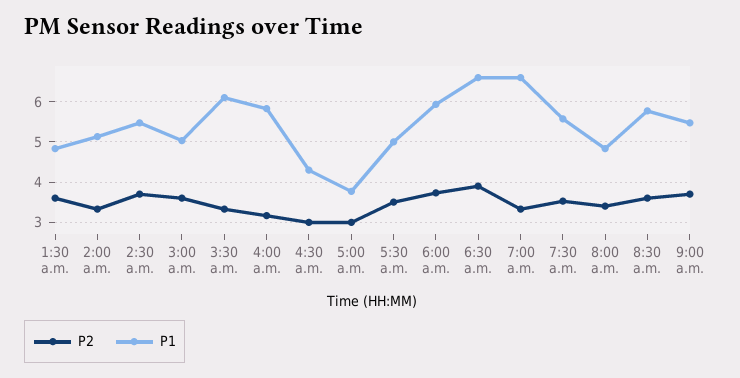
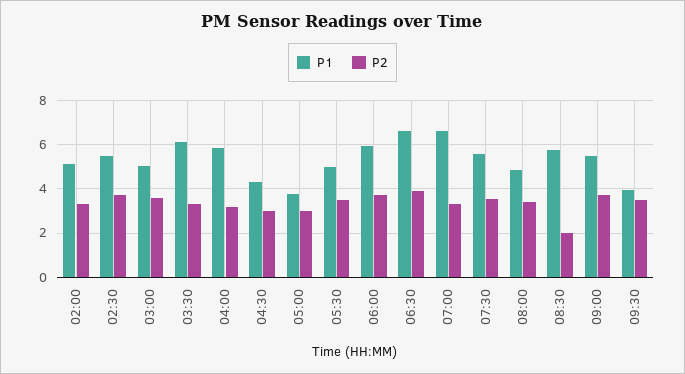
P2, 1:30 a.m.: 3.6 -> none
P1, 1:30 a.m.: 4.8 -> none
P2, 8:30 a.m.: 3.6 -> 2
P1, 09:30: none -> 4
P2, 09:30: none -> 3.5

